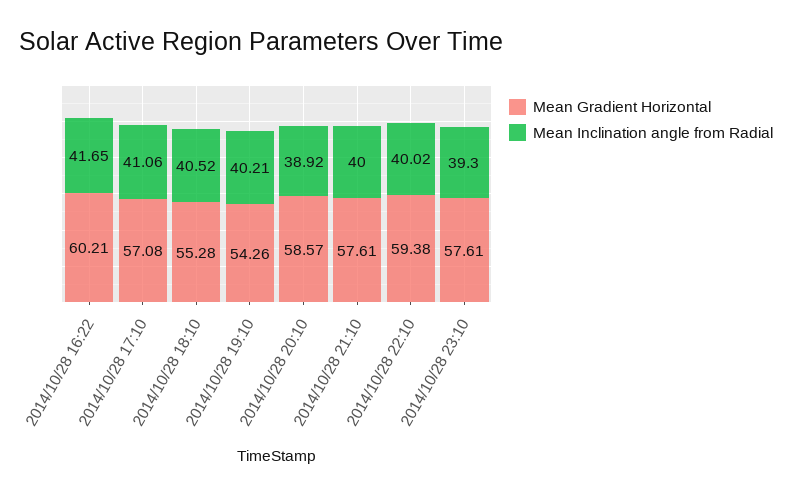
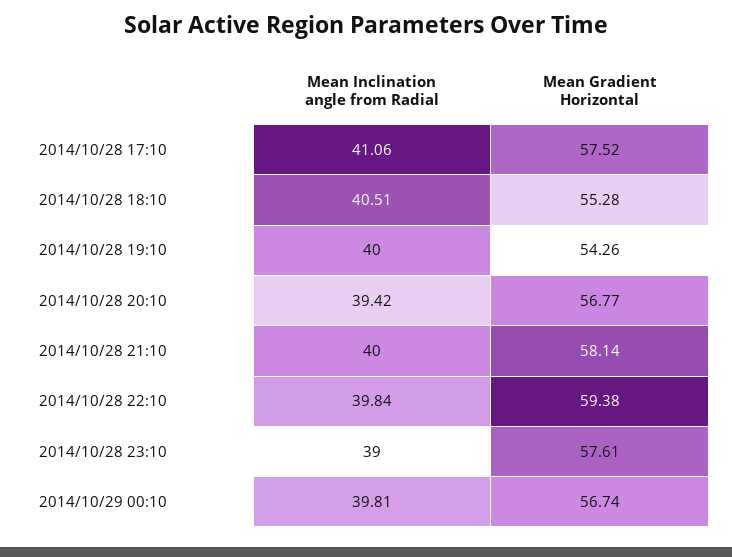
Mean Gradient Horizontal, 2014/10/28 16:22: 60.21 -> none
Mean Inclination angle from Radial, 2014/10/28 16:22: 41.65 -> none
Mean Gradient Horizontal, 2014/10/28 17:10: 57.08 -> 57.52
Mean Inclination angle from Radial, 2014/10/28 18:10: 40.52 -> 40.51
Mean Inclination angle from Radial, 2014/10/28 19:10: 40.21 -> 40
Mean Gradient Horizontal, 2014/10/28 20:10: 58.57 -> 56.77
Mean Inclination angle from Radial, 2014/10/28 20:10: 38.92 -> 39.42
Mean Gradient Horizontal, 2014/10/28 21:10: 57.61 -> 58.14
Mean Inclination angle from Radial, 2014/10/28 22:10: 40.02 -> 39.84
Mean Inclination angle from Radial, 2014/10/28 23:10: 39.3 -> 39
Mean Inclination angle from Radial, 2014/10/29 00:10: none -> 39.81
Mean Gradient Horizontal, 2014/10/29 00:10: none -> 56.74

